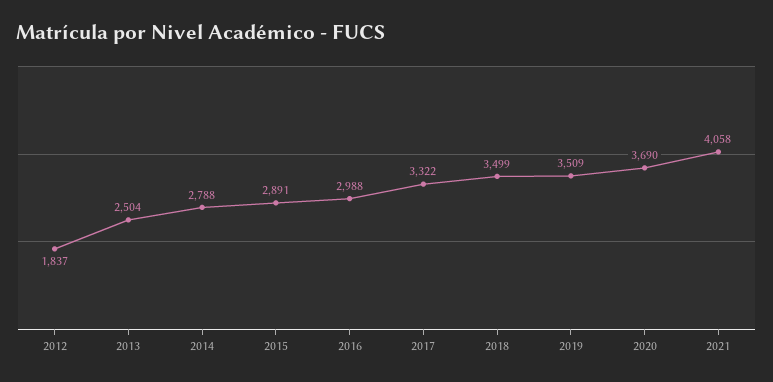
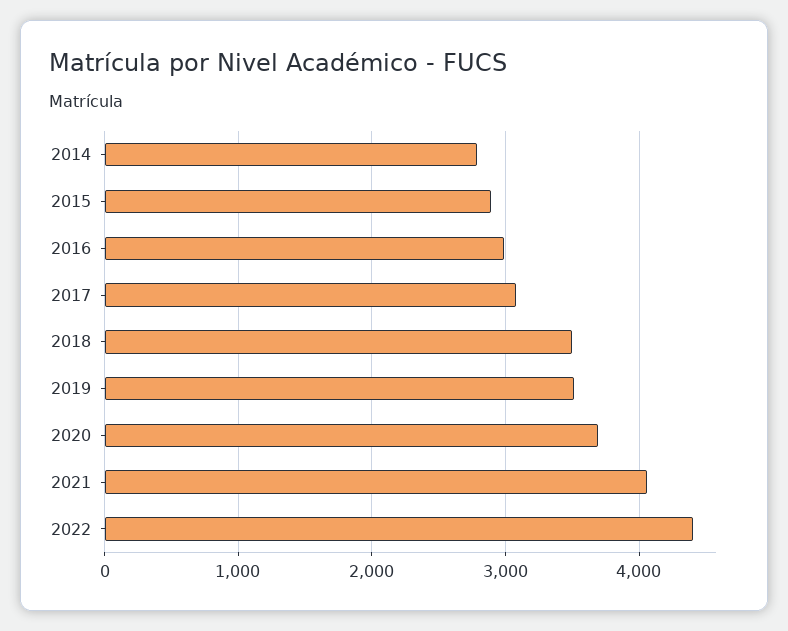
2012: 1837 -> none
2013: 2504 -> none
2017: 3322 -> 3100
2022: none -> 4400

